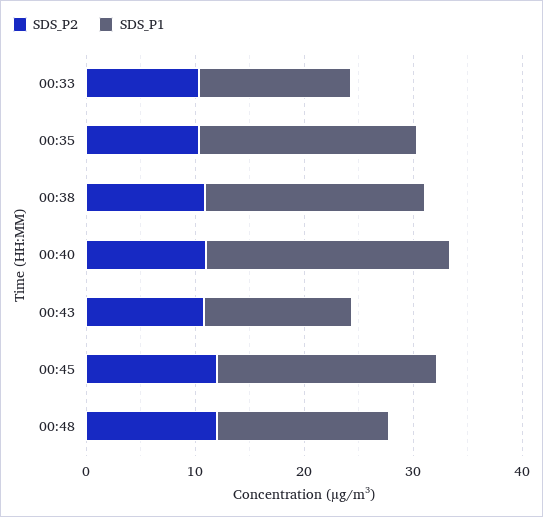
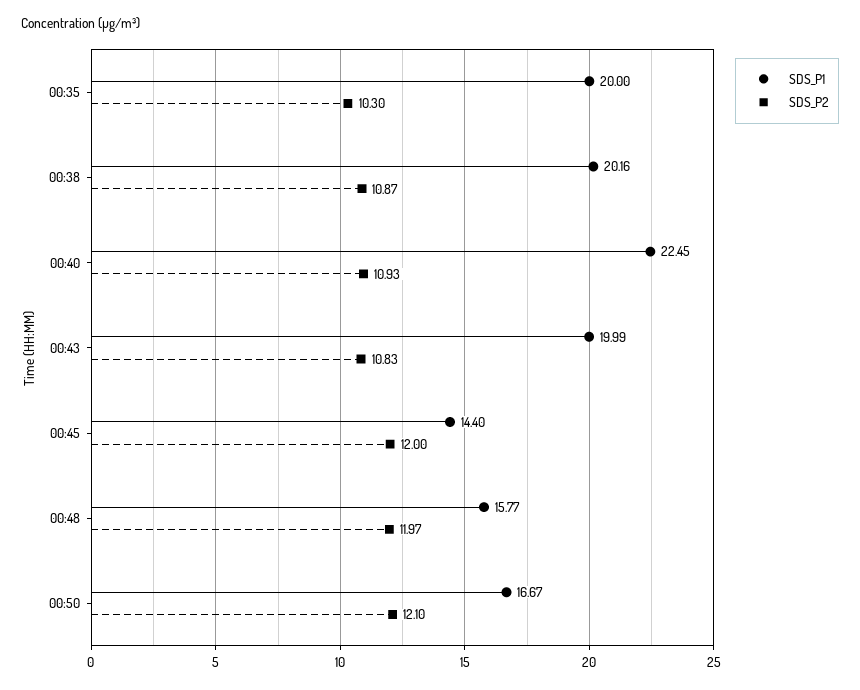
SDS_P2, 00:33: 10 -> none
SDS_P1, 00:33: 14 -> none
SDS_P1, 00:43: 14 -> 19.99
SDS_P1, 00:45: 20 -> 14.4
SDS_P1, 00:50: none -> 16.67
SDS_P2, 00:50: none -> 12.1

